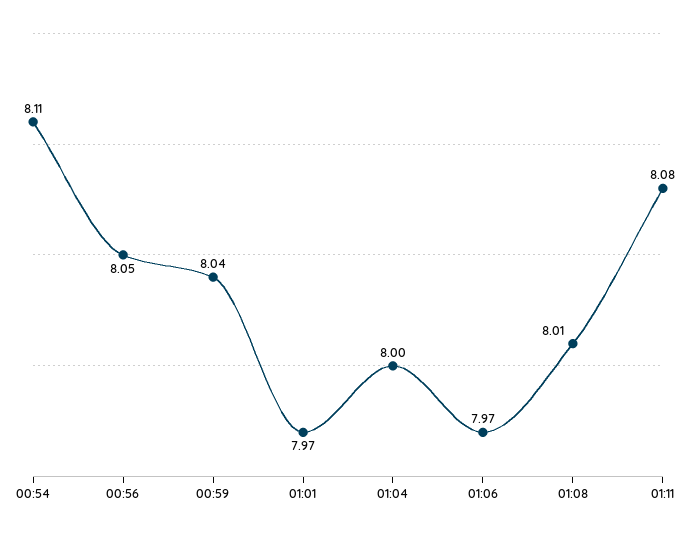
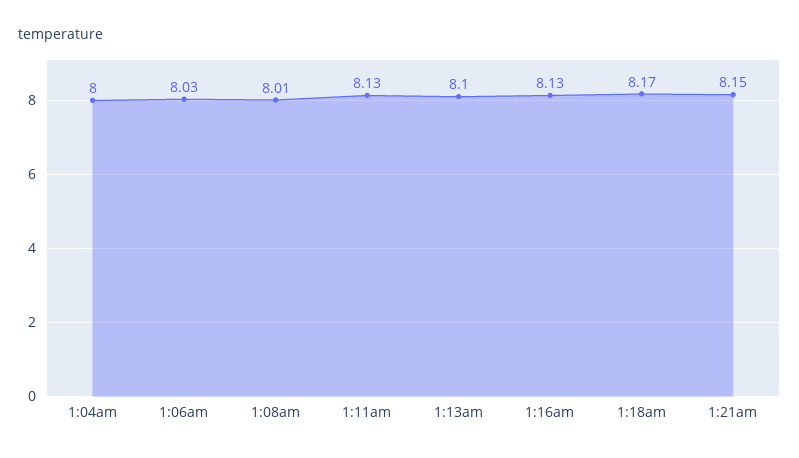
00:54: 8.11 -> none
00:56: 8.05 -> none
00:59: 8.04 -> none
01:01: 7.97 -> none
01:06: 7.97 -> 8.03
01:11: 8.08 -> 8.13
1:13am: none -> 8.1
1:16am: none -> 8.13
1:18am: none -> 8.17
1:21am: none -> 8.15

